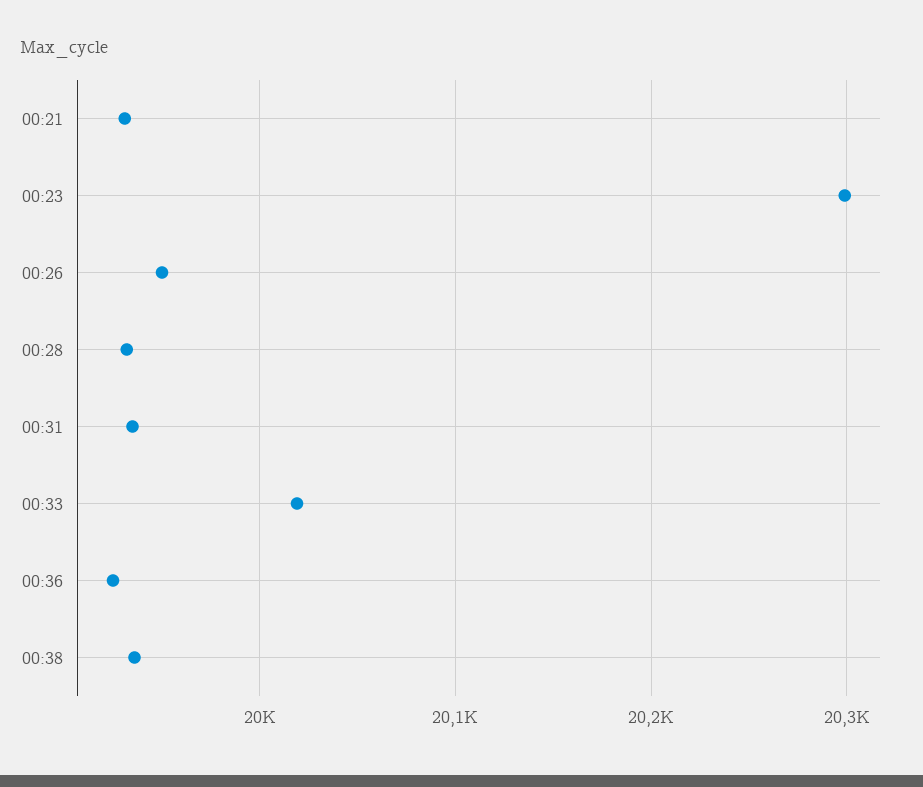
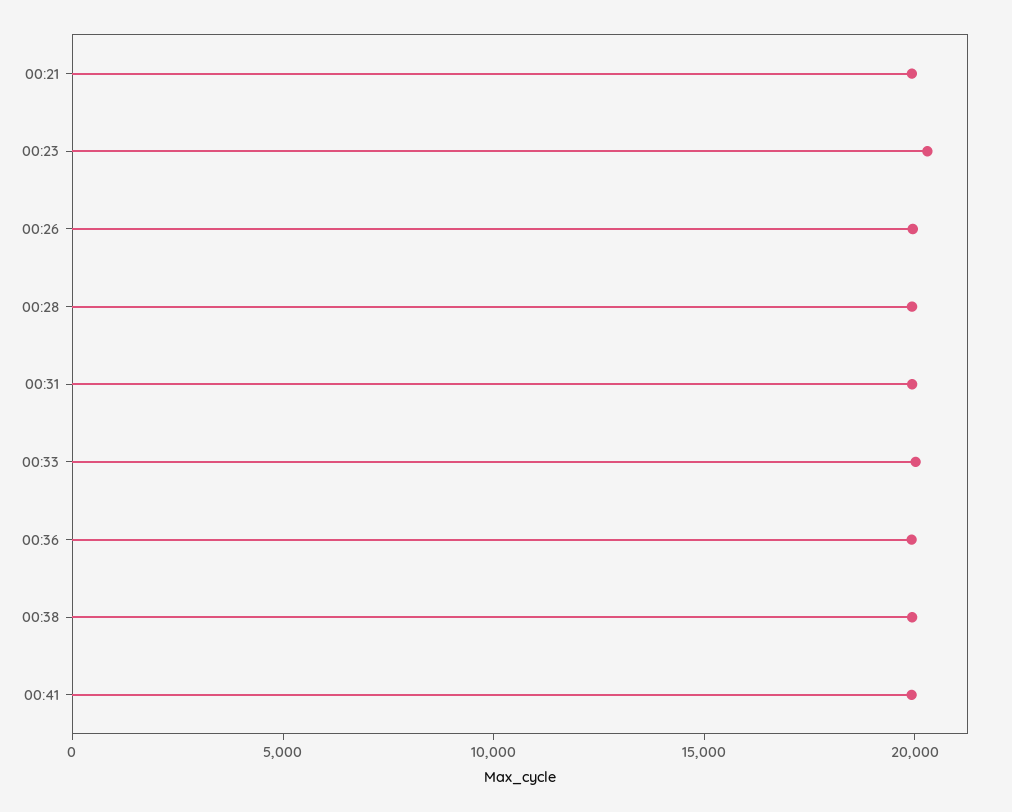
00:41: none -> 20000

